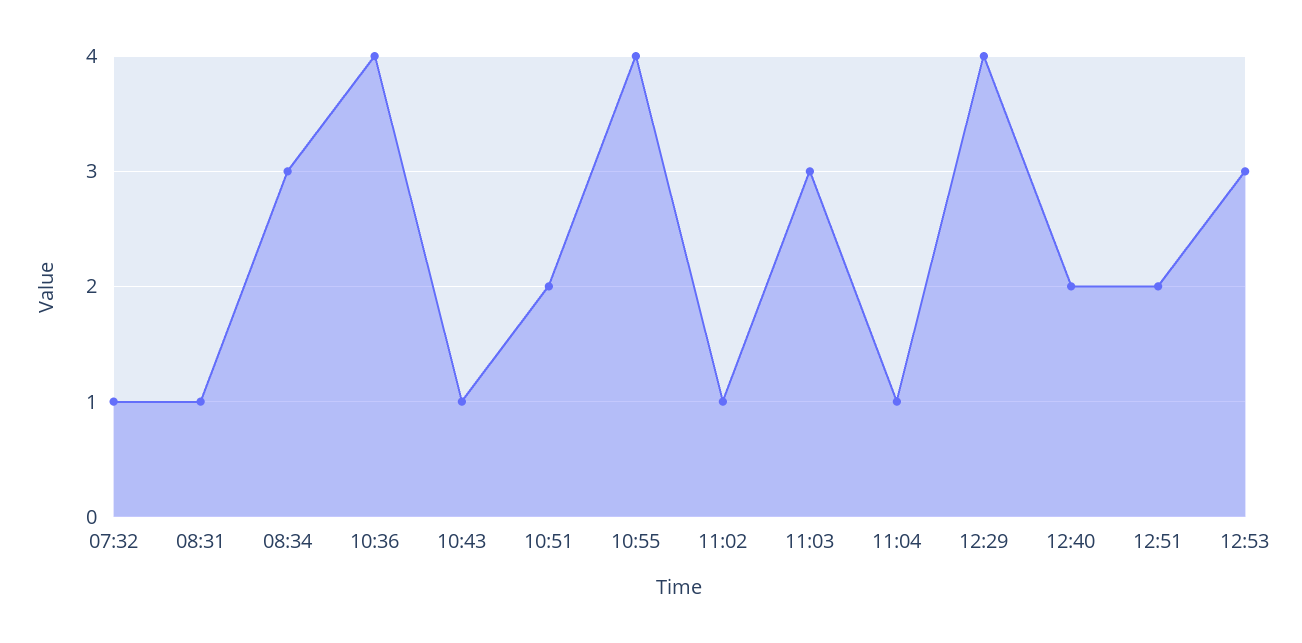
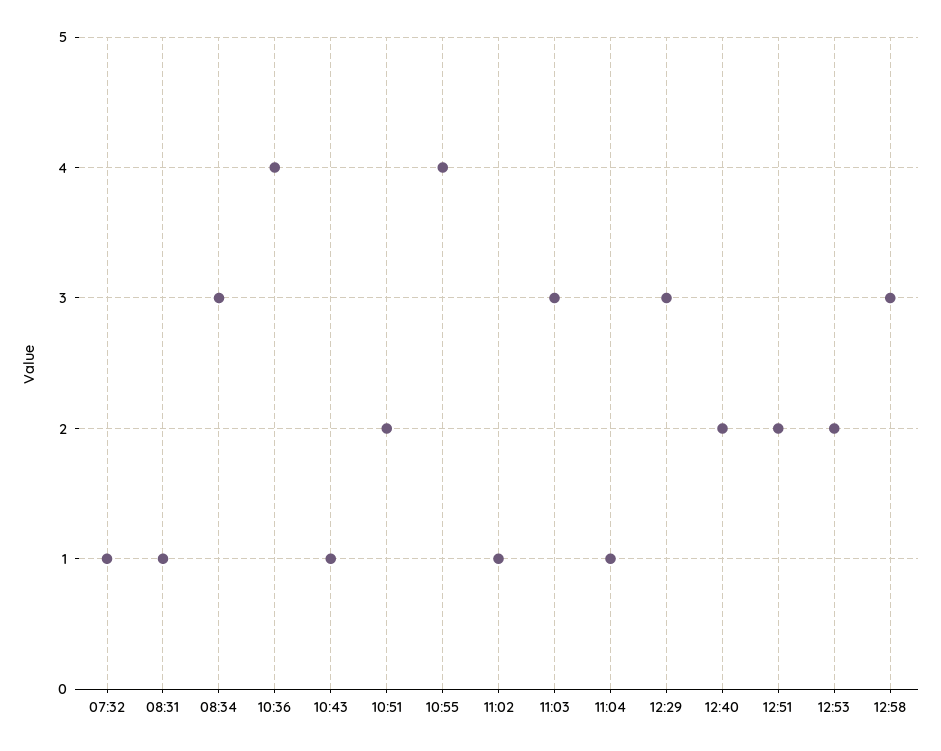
12:29: 4 -> 3
12:53: 3 -> 2
12:58: none -> 3

